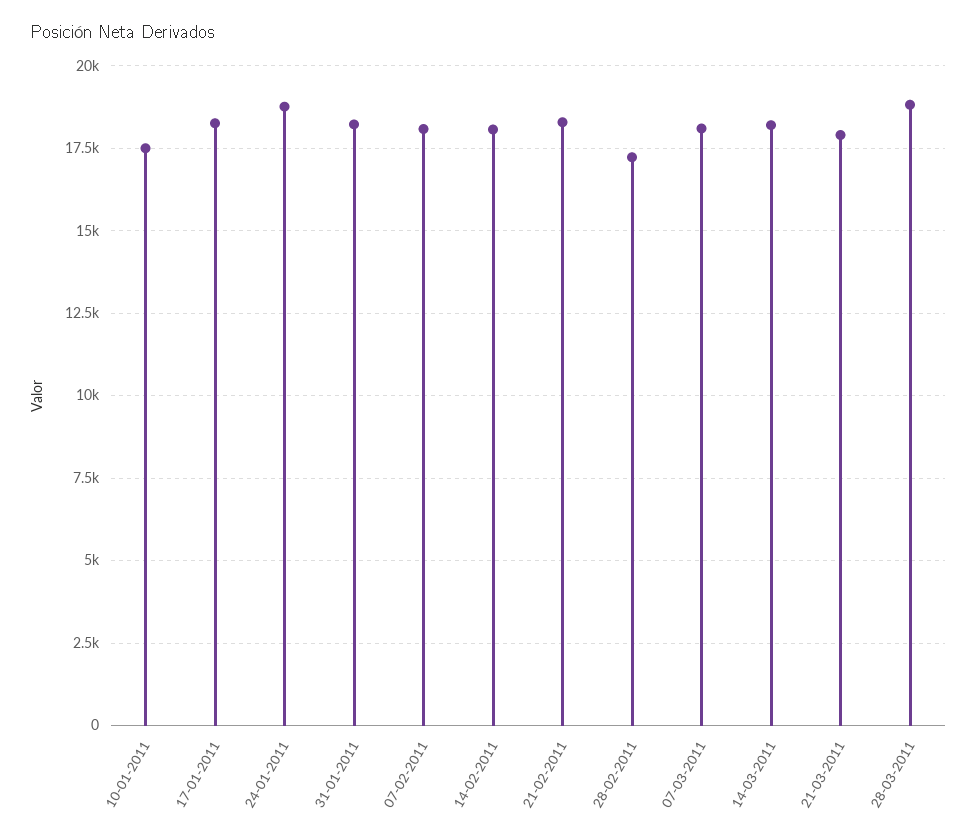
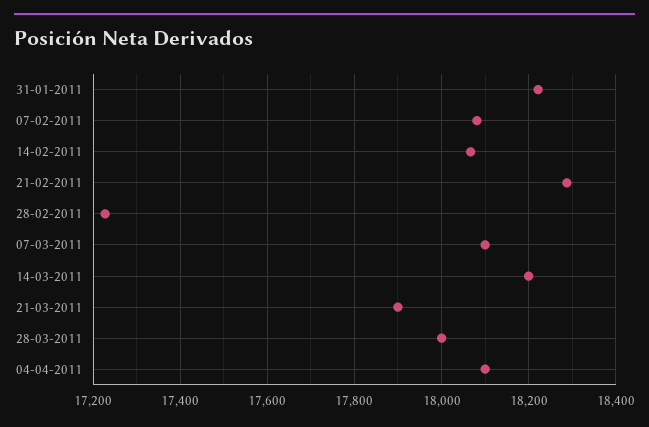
10-01-2011: 17500 -> none
17-01-2011: 18250 -> none
24-01-2011: 18750 -> none
28-03-2011: 18750 -> 18000
04-04-2011: none -> 18100

